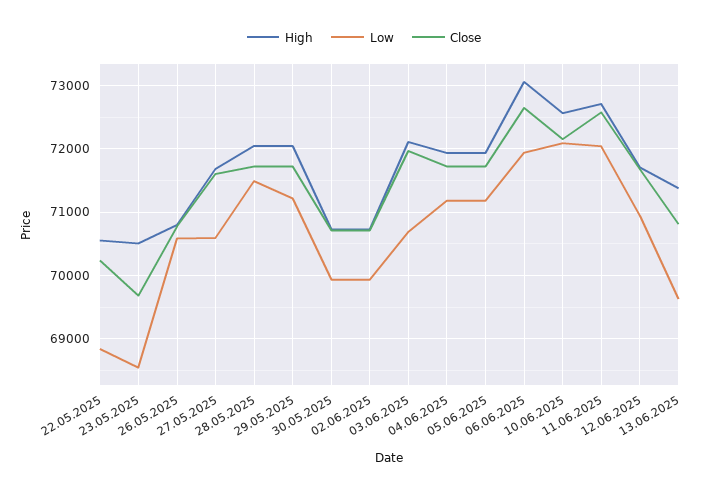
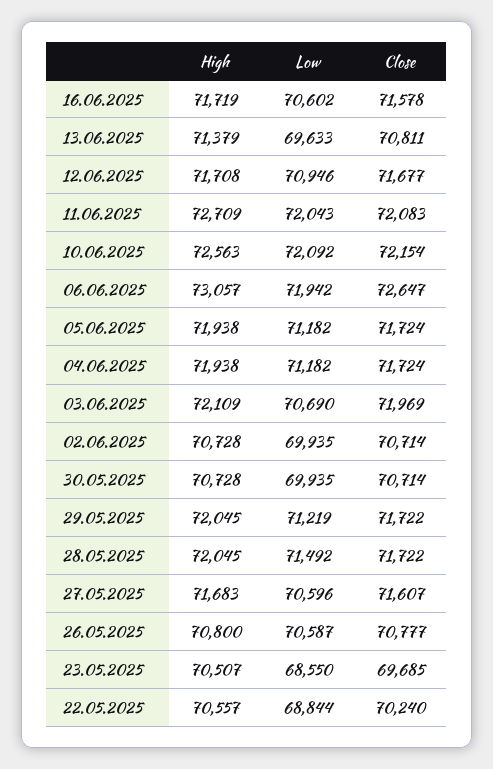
Close, 11.06.2025: 72600 -> 72083
High, 16.06.2025: none -> 71719
Low, 16.06.2025: none -> 70602
Close, 16.06.2025: none -> 71578

